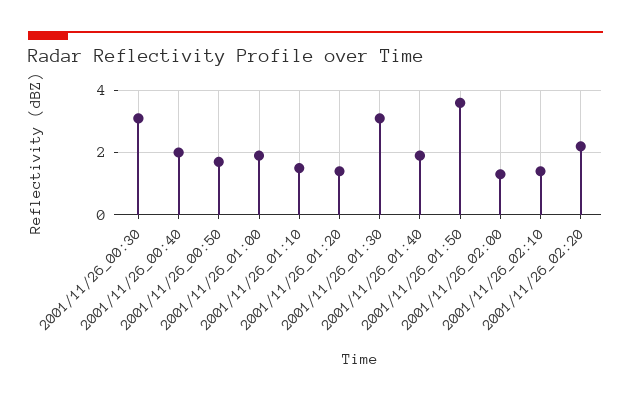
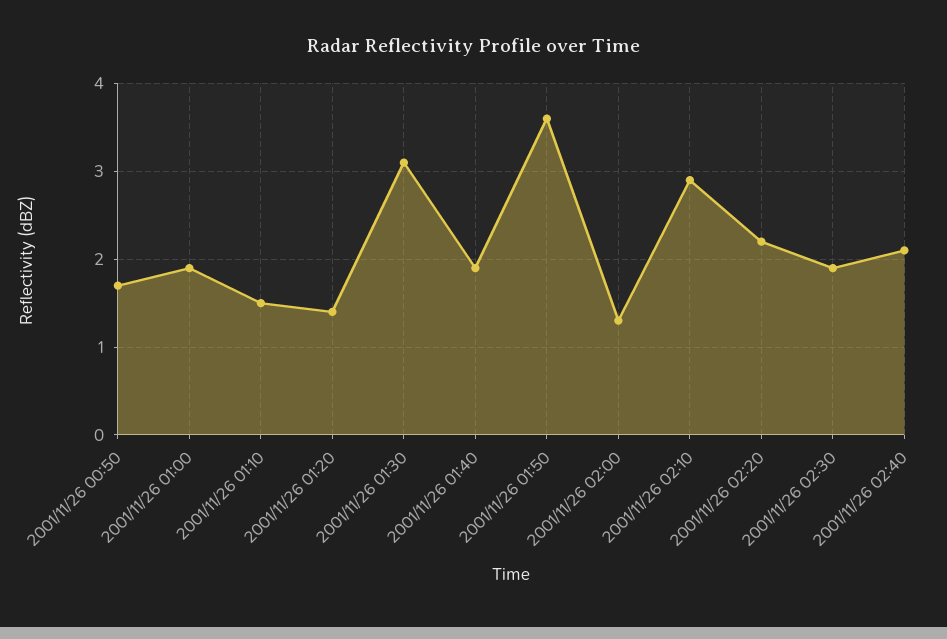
2001/11/26_00:30: 3 -> none
2001/11/26_00:40: 2 -> none
2001/11/26_02:10: 1.5 -> 2.9
2001/11/26 02:30: none -> 1.9
2001/11/26 02:40: none -> 2.1

